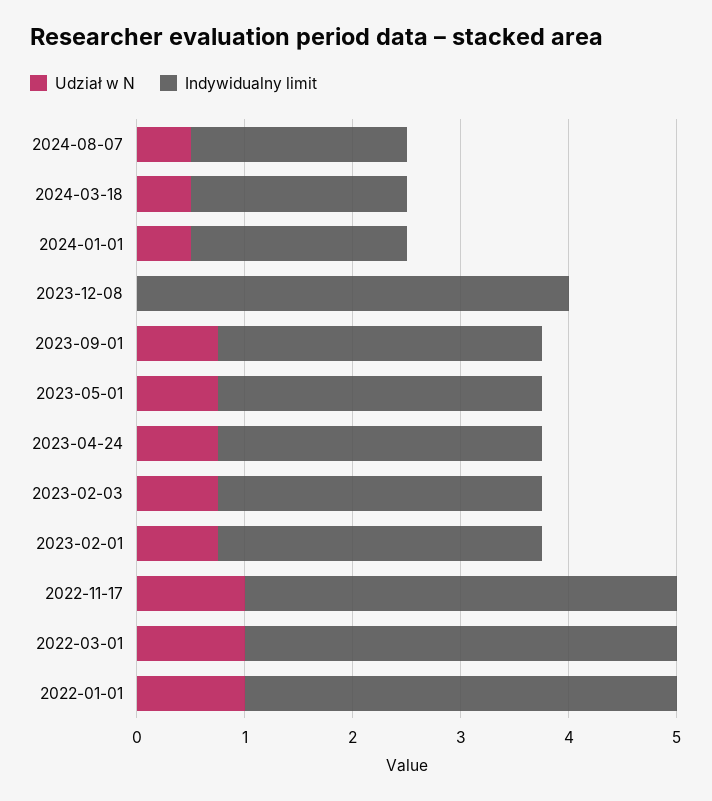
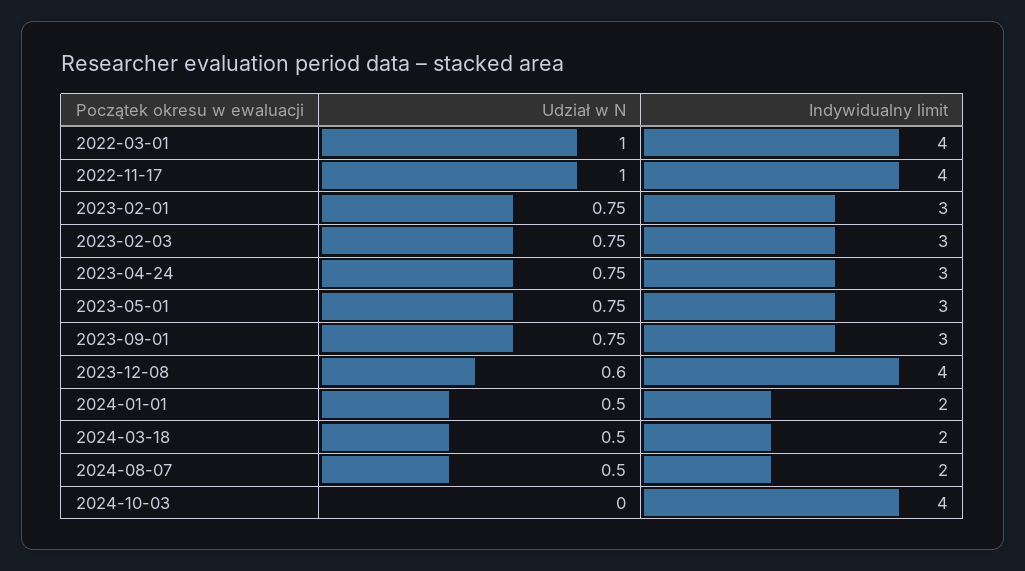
Udział w N, 2023-12-08: 0 -> 0.6
Udział w N, 2022-01-01: 1 -> none
Indywidualny limit, 2022-01-01: 4 -> none
Udział w N, 2024-10-03: none -> 0
Indywidualny limit, 2024-10-03: none -> 4

